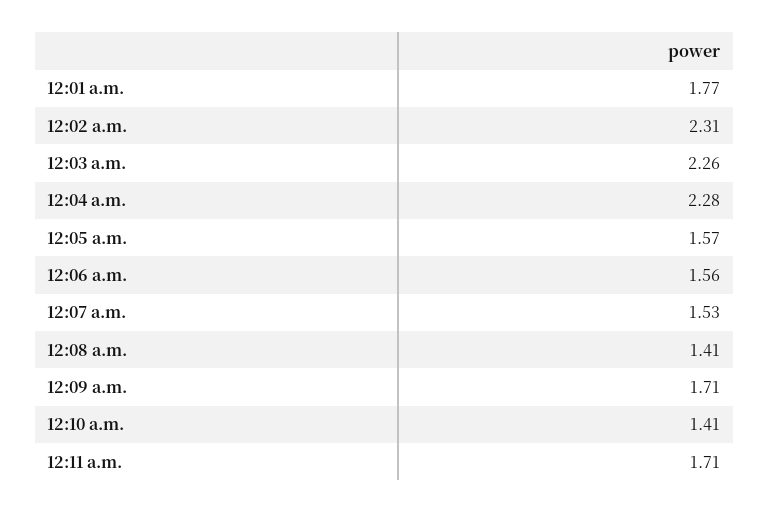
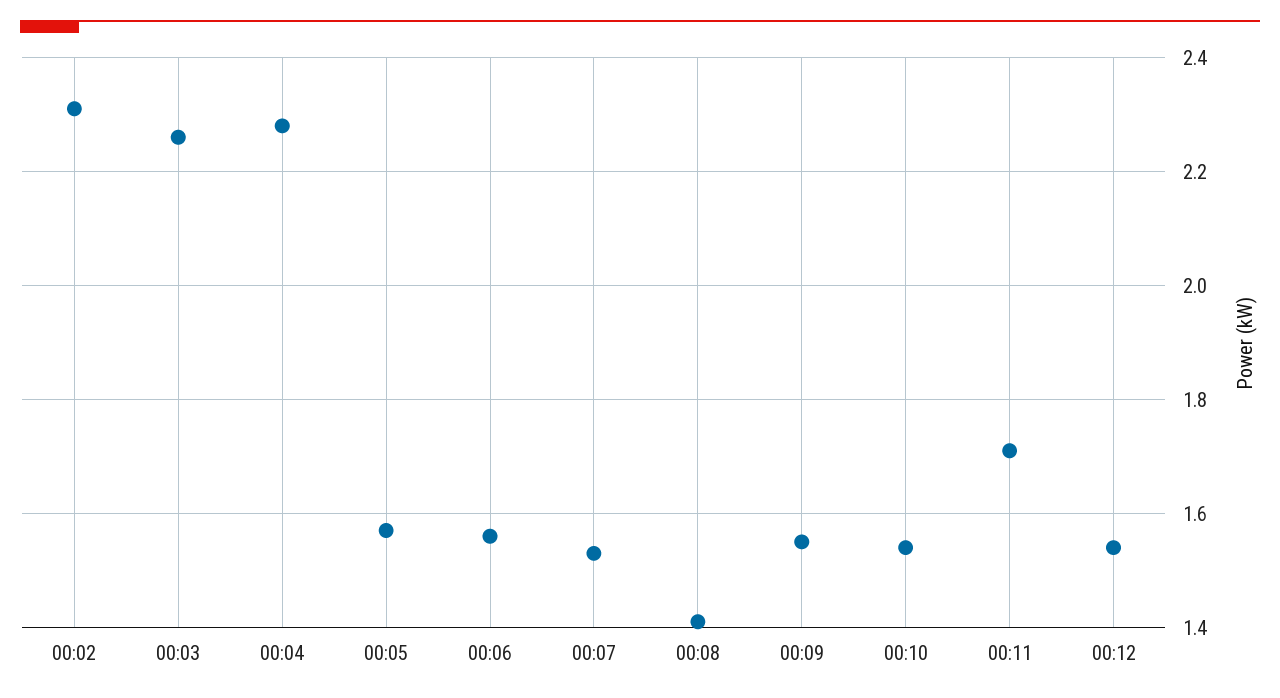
12:01 a.m.: 1.77 -> none
12:09 a.m.: 1.71 -> 1.55
12:10 a.m.: 1.41 -> 1.55
00:12: none -> 1.55

